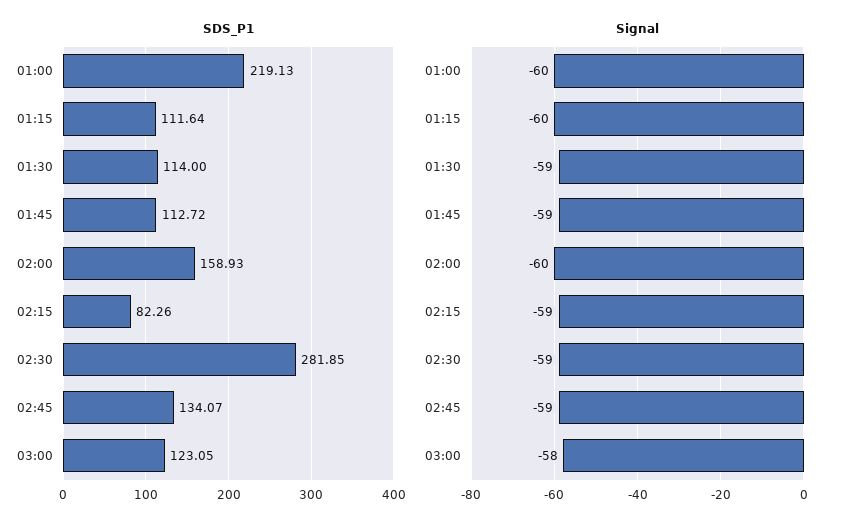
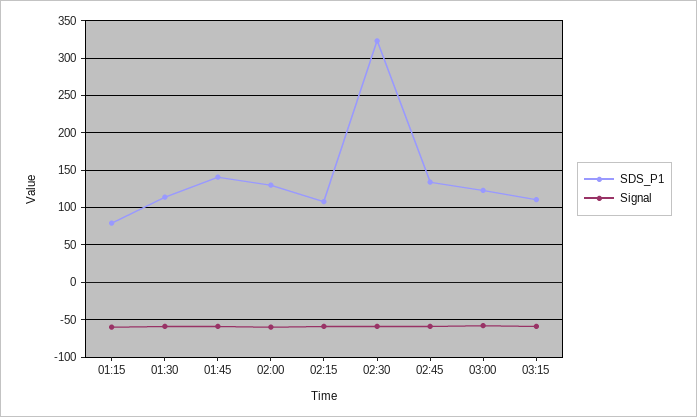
SDS_P1, 01:00: 219.13 -> none
SDS_P1, 01:15: 111.64 -> 80
SDS_P1, 01:45: 112.72 -> 140
SDS_P1, 02:00: 158.93 -> 130
SDS_P1, 02:15: 82.26 -> 110
SDS_P1, 02:30: 281.85 -> 320
Signal, 01:00: -60 -> none
SDS_P1, 03:15: none -> 110
Signal, 03:15: none -> -60

